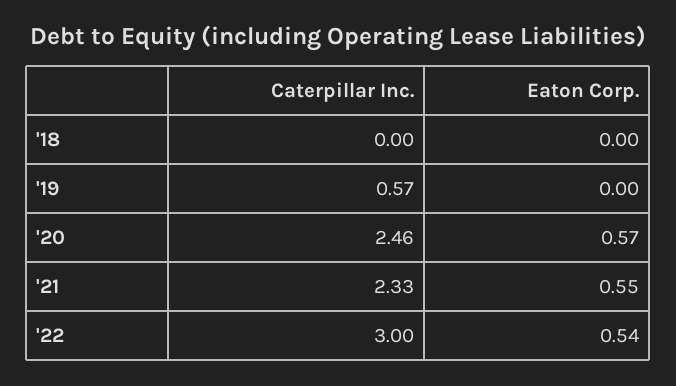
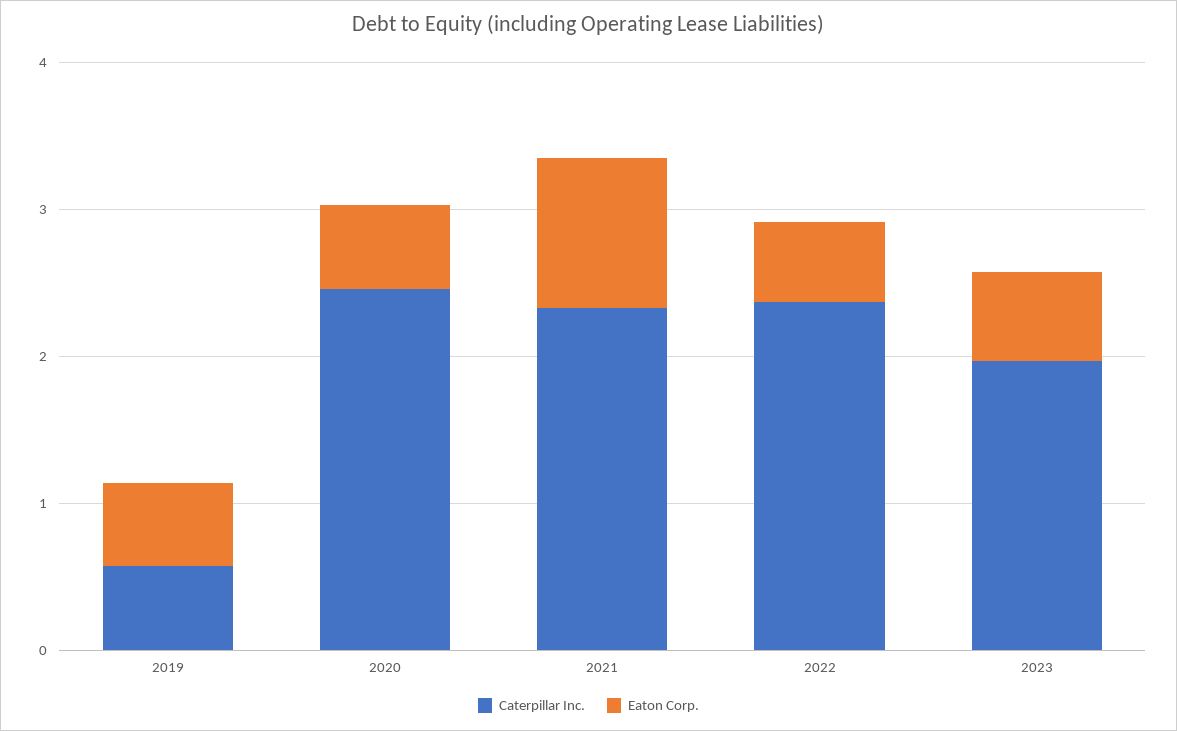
Caterpillar Inc., '18: 0 -> none
Eaton Corp., '18: 0 -> none
Eaton Corp., '19: 0 -> 0.6
Eaton Corp., '21: 0.55 -> 1
Caterpillar Inc., '22: 3 -> 2.4
Caterpillar Inc., 2023: none -> 2
Eaton Corp., 2023: none -> 0.6

